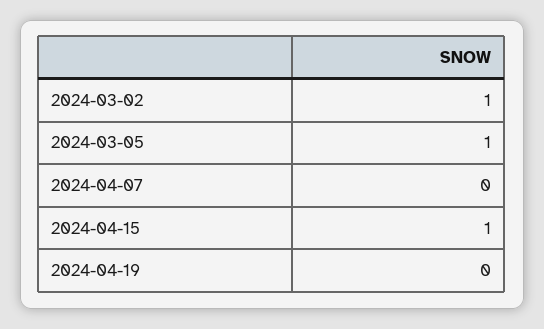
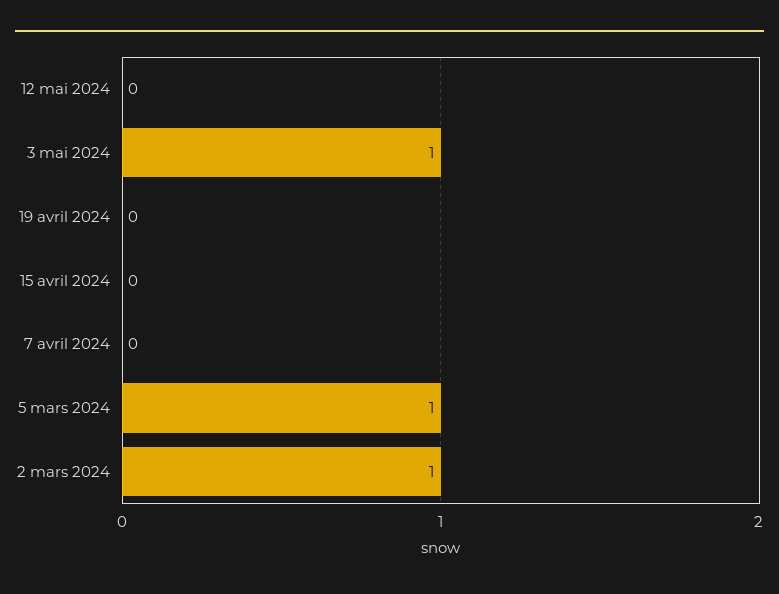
2024-04-15: 1 -> 0
12 mai 2024: none -> 0
3 mai 2024: none -> 1

